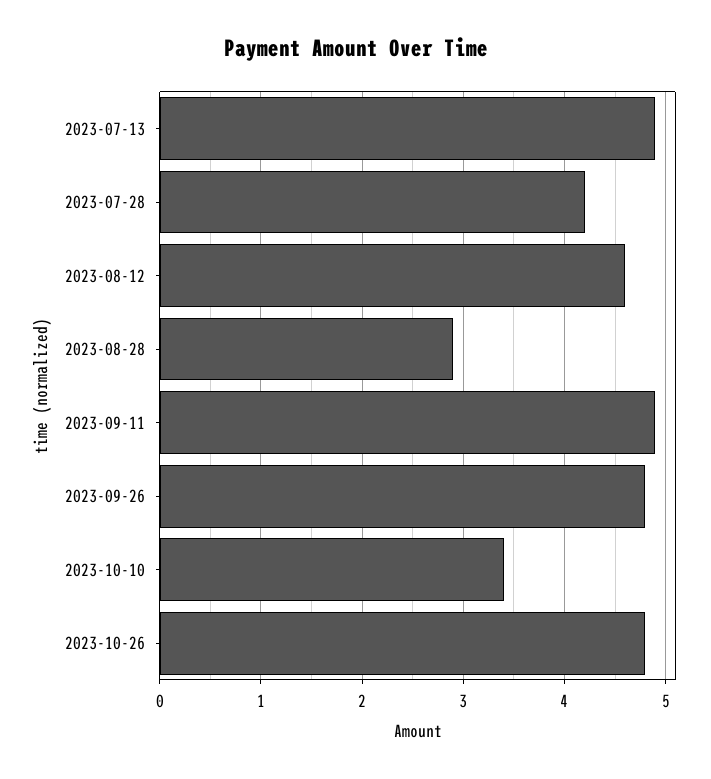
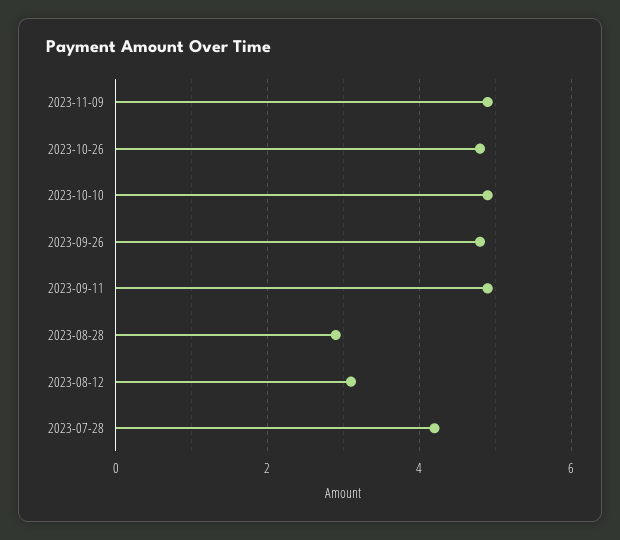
2023-07-13: 4.9 -> none
2023-08-12: 4.6 -> 3
2023-10-10: 3.4 -> 5
2023-11-09: none -> 5

